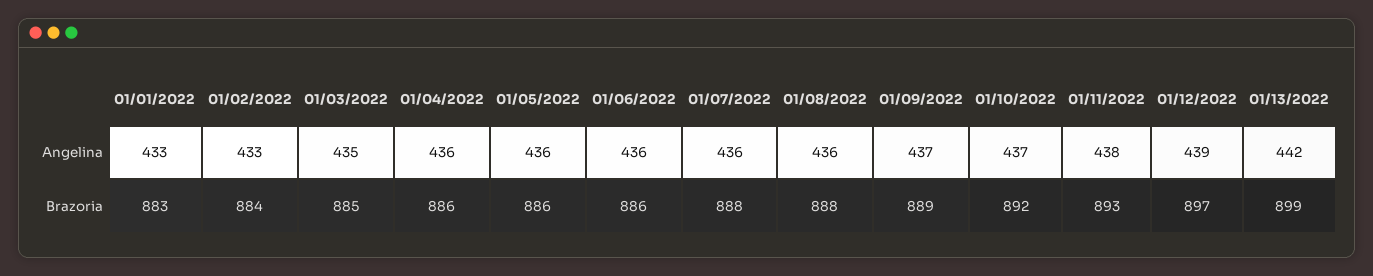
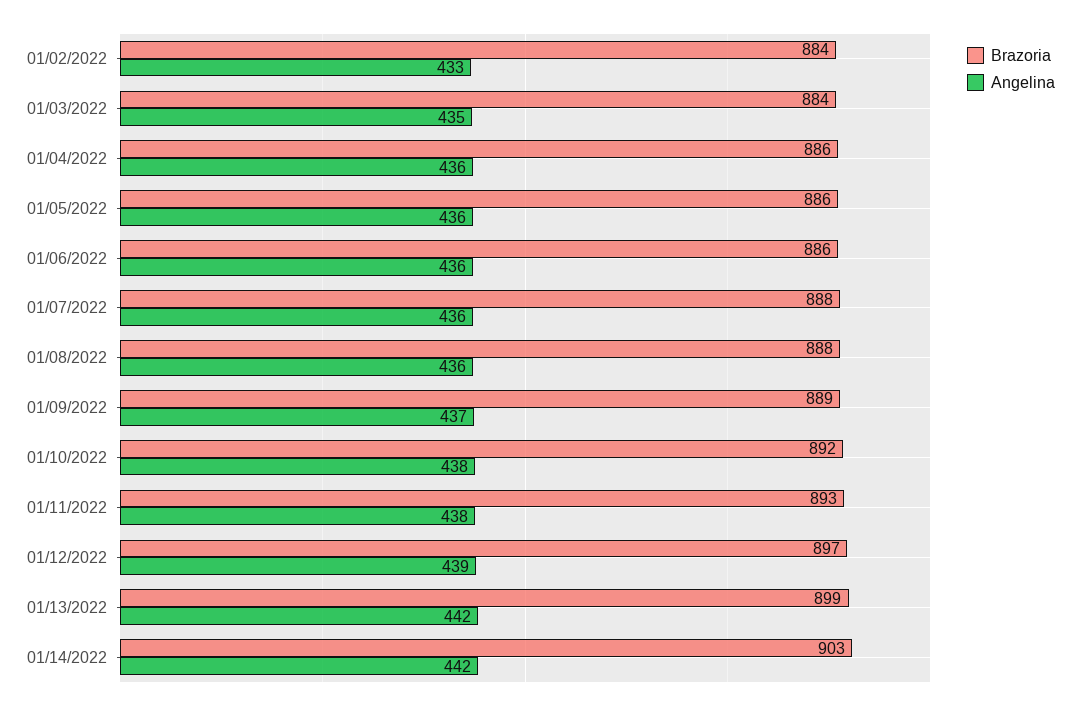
Angelina, 01/01/2022: 433 -> none
Angelina, 01/10/2022: 437 -> 438
Brazoria, 01/01/2022: 883 -> none
Brazoria, 01/03/2022: 885 -> 884
Brazoria, 01/14/2022: none -> 903
Angelina, 01/14/2022: none -> 442

